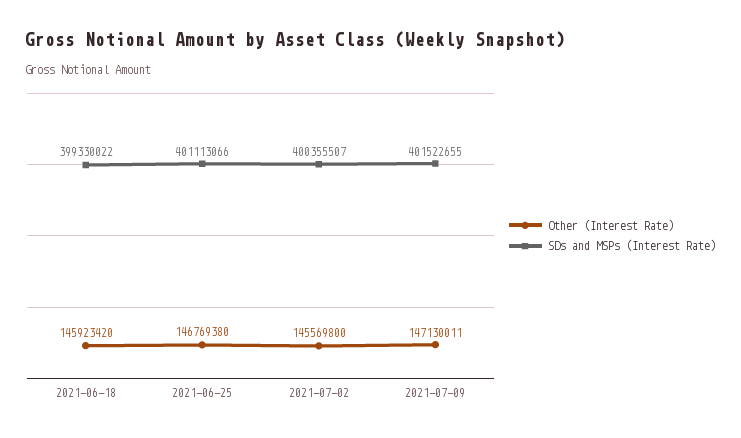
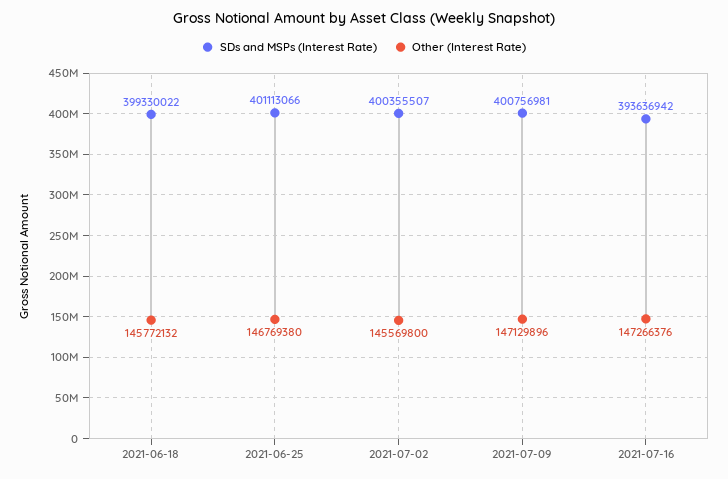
Other (Interest Rate), 2021-06-18: 145923420 -> 145772132
Other (Interest Rate), 2021-07-09: 147130011 -> 147129896
SDs and MSPs (Interest Rate), 2021-07-09: 401522655 -> 400756981
SDs and MSPs (Interest Rate), 2021-07-16: none -> 393636942
Other (Interest Rate), 2021-07-16: none -> 147266376

